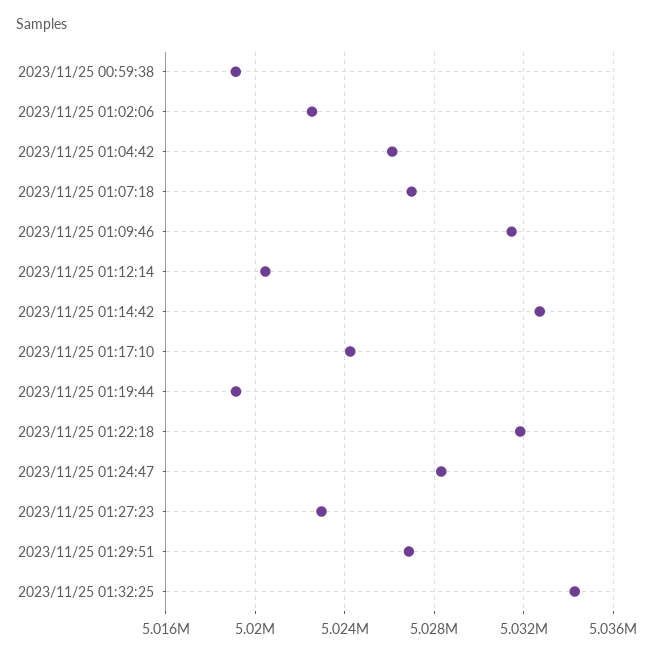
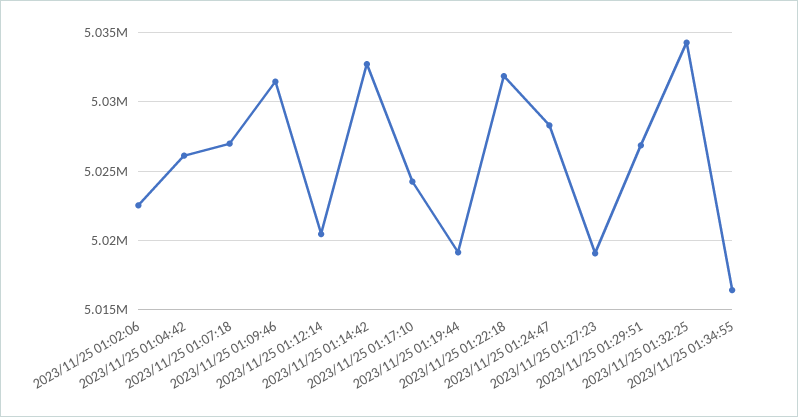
2023/11/25 00:59:38: 5019000 -> none
2023/11/25 01:27:23: 5023000 -> 5019000
2023/11/25 01:34:55: none -> 5016500

